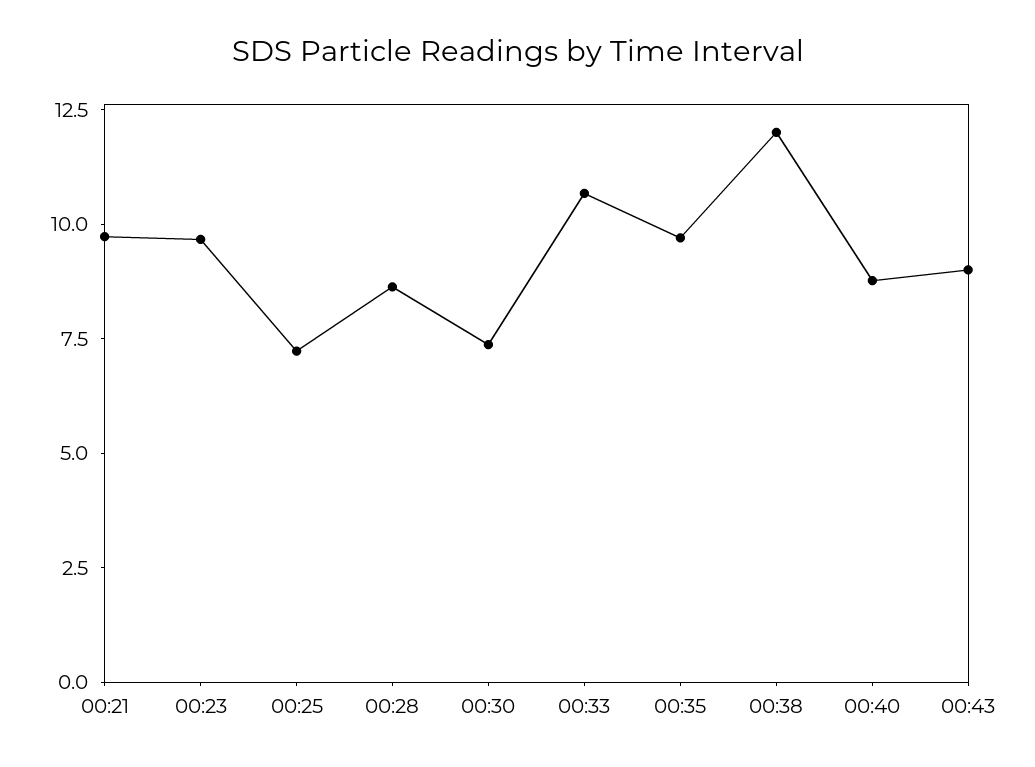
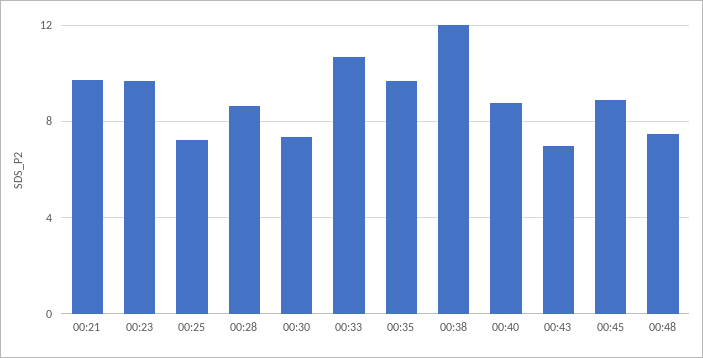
00:43: 9 -> 7
00:45: none -> 9
00:48: none -> 7.5

